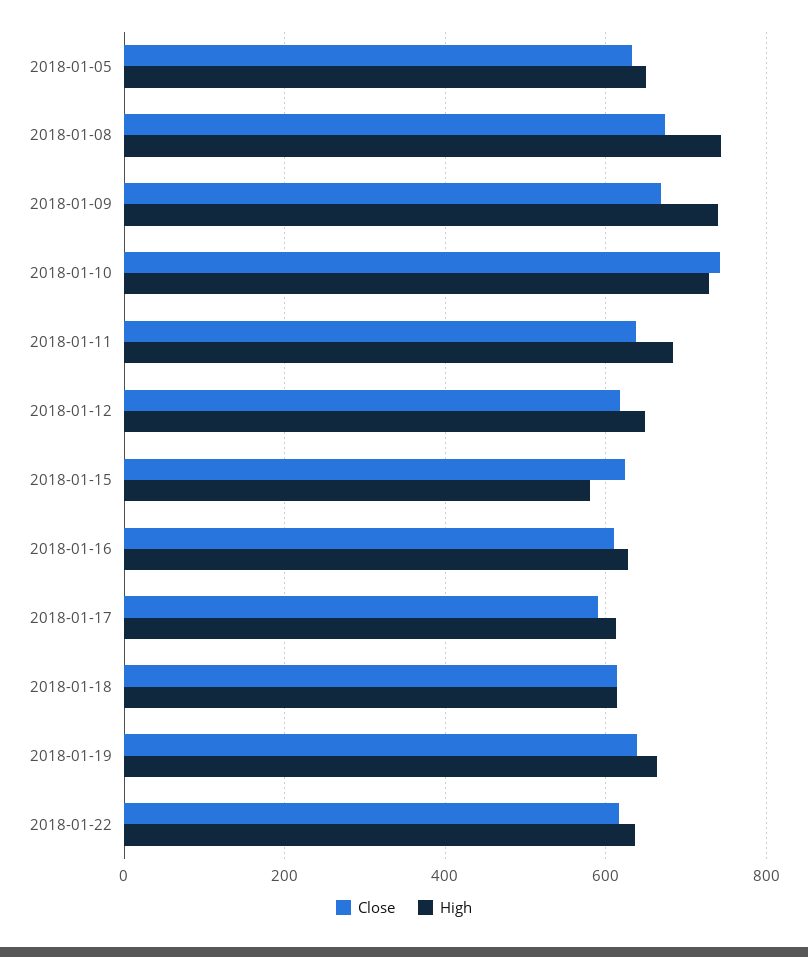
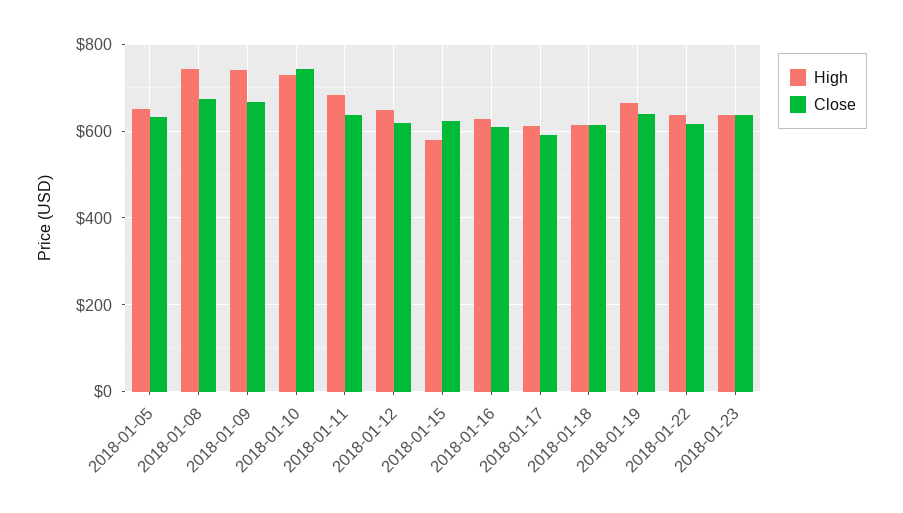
High, 2018-01-23: none -> 640
Close, 2018-01-23: none -> 640

